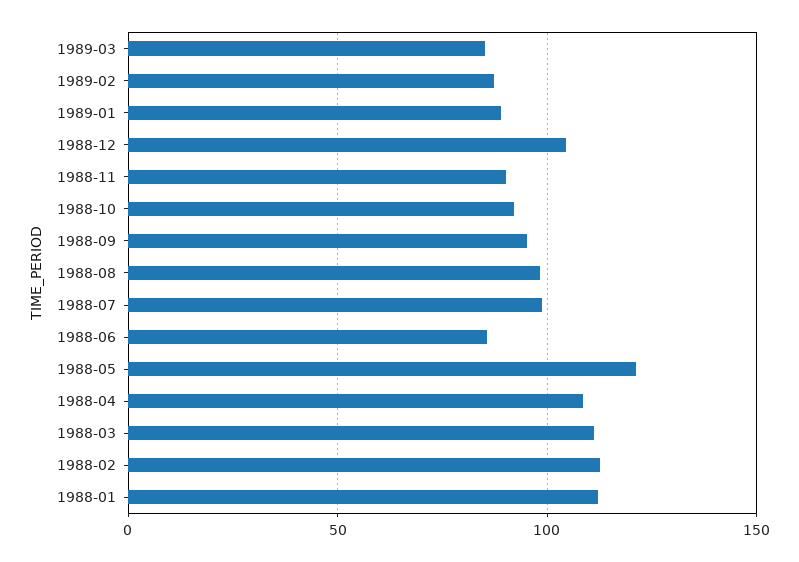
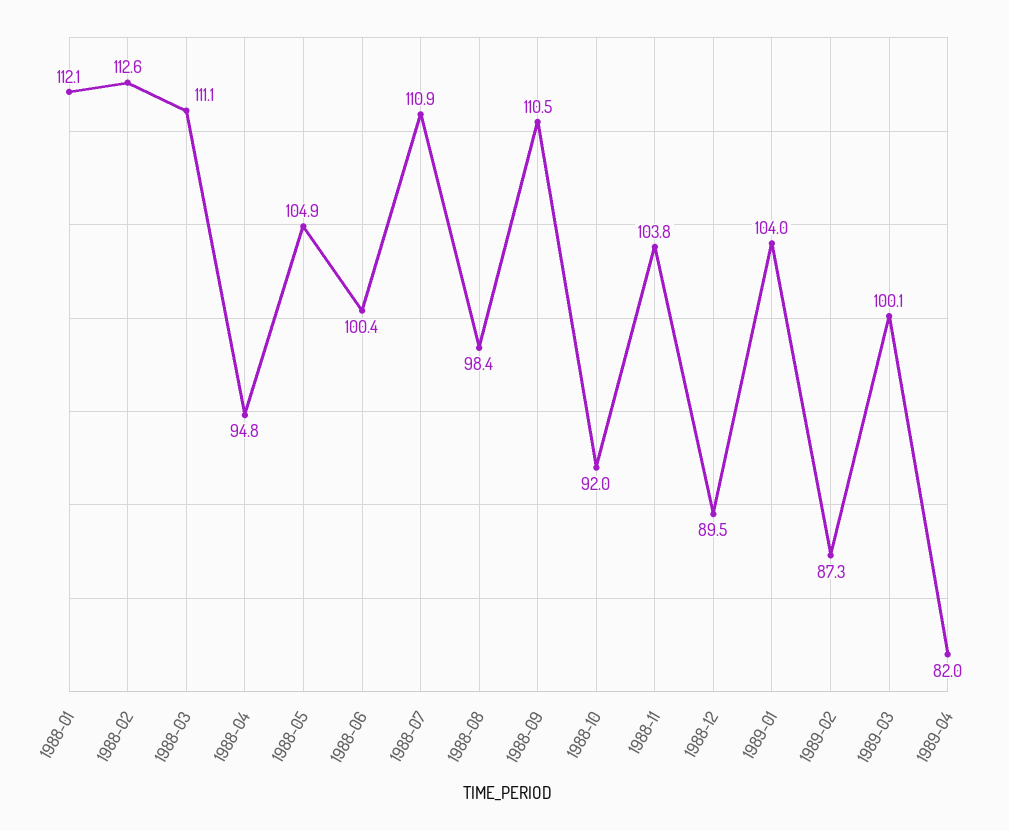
1989-03: 85 -> 100.1
1989-01: 90 -> 104
1988-12: 105 -> 89.5
1988-11: 90 -> 103.8
1988-09: 95 -> 110.5
1988-07: 100 -> 110.9
1988-06: 85 -> 100.4
1988-05: 120 -> 104.9
1988-04: 110 -> 94.8
1989-04: none -> 82

